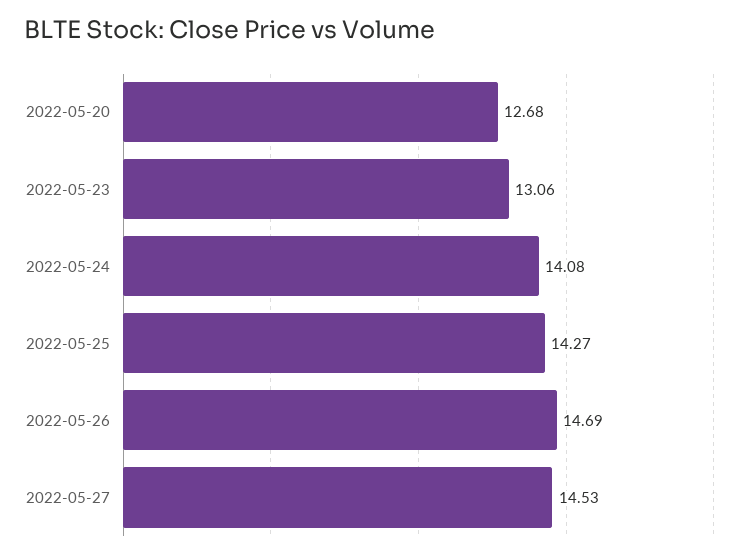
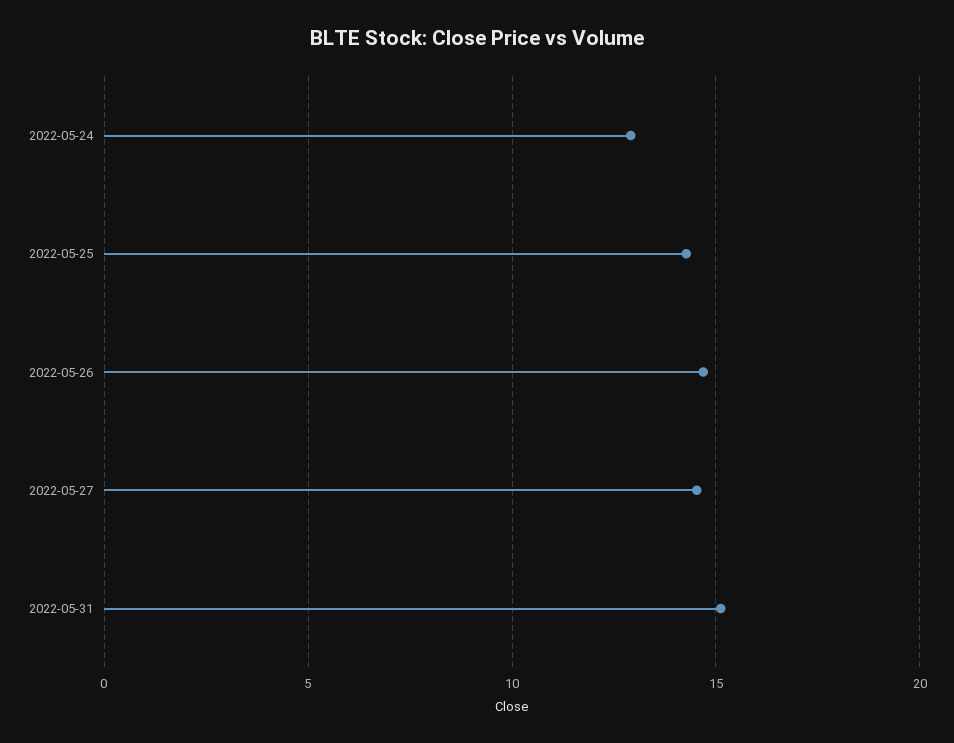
2022-05-20: 12.68 -> none
2022-05-23: 13.06 -> none
2022-05-24: 14.08 -> 13
2022-05-31: none -> 15

